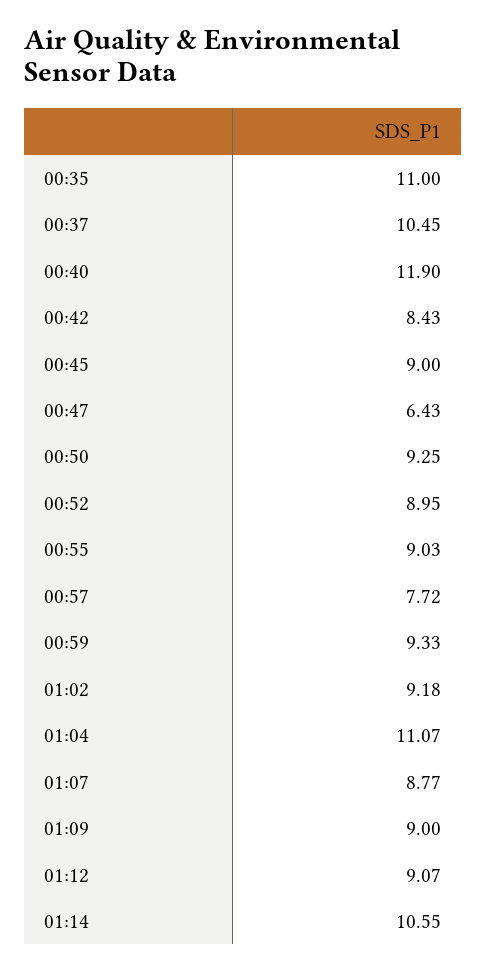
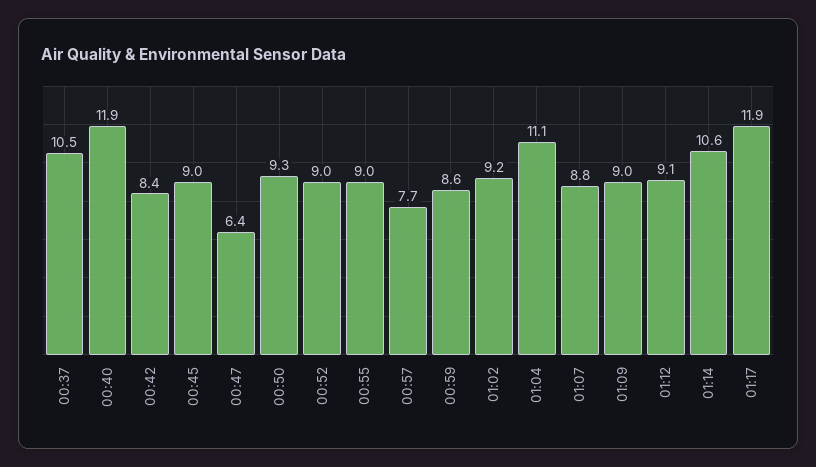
00:35: 11 -> none
00:59: 9.33 -> 8.6
01:17: none -> 11.9

